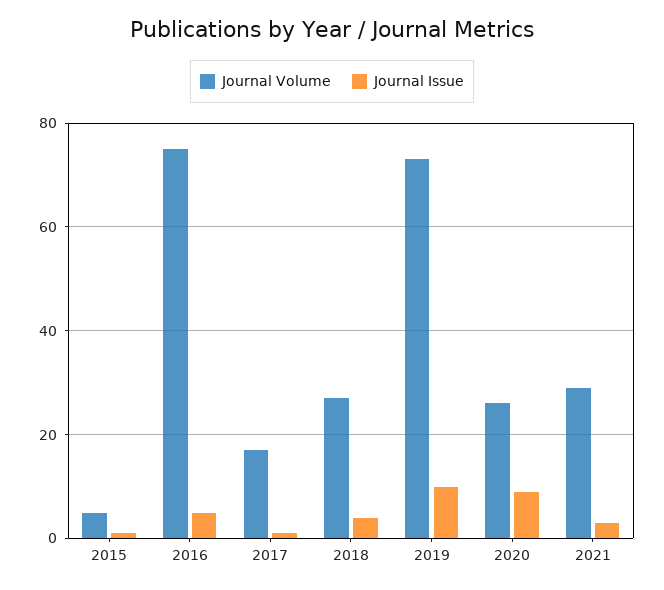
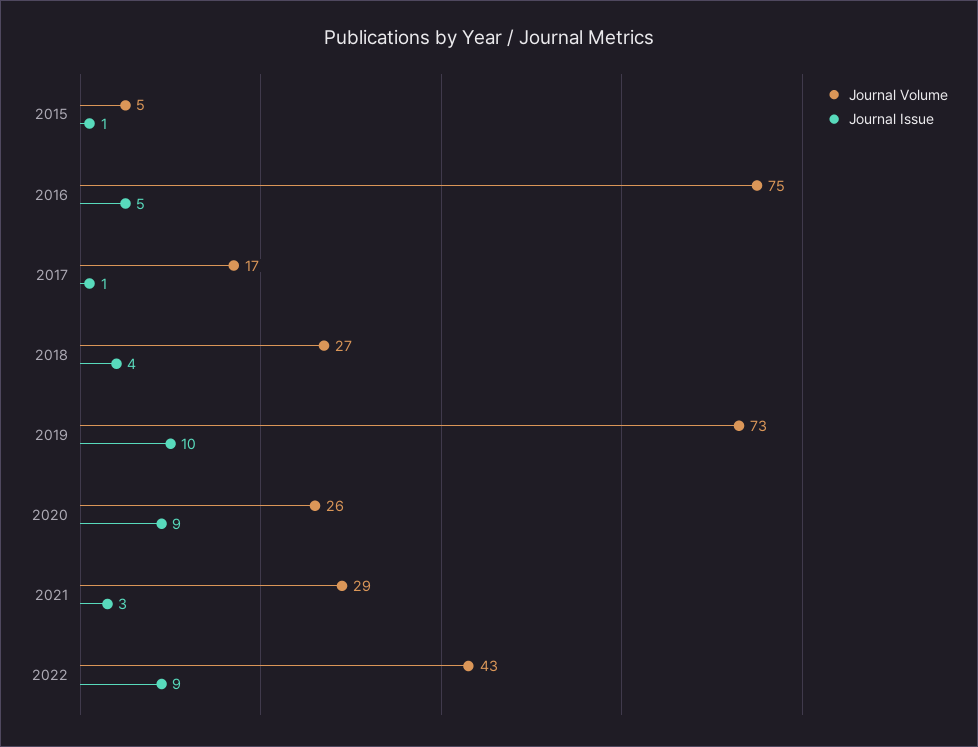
Journal Volume, 2022: none -> 43
Journal Issue, 2022: none -> 9

